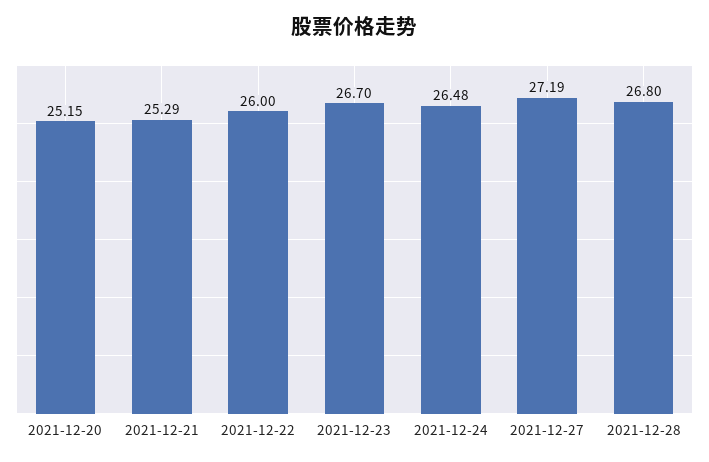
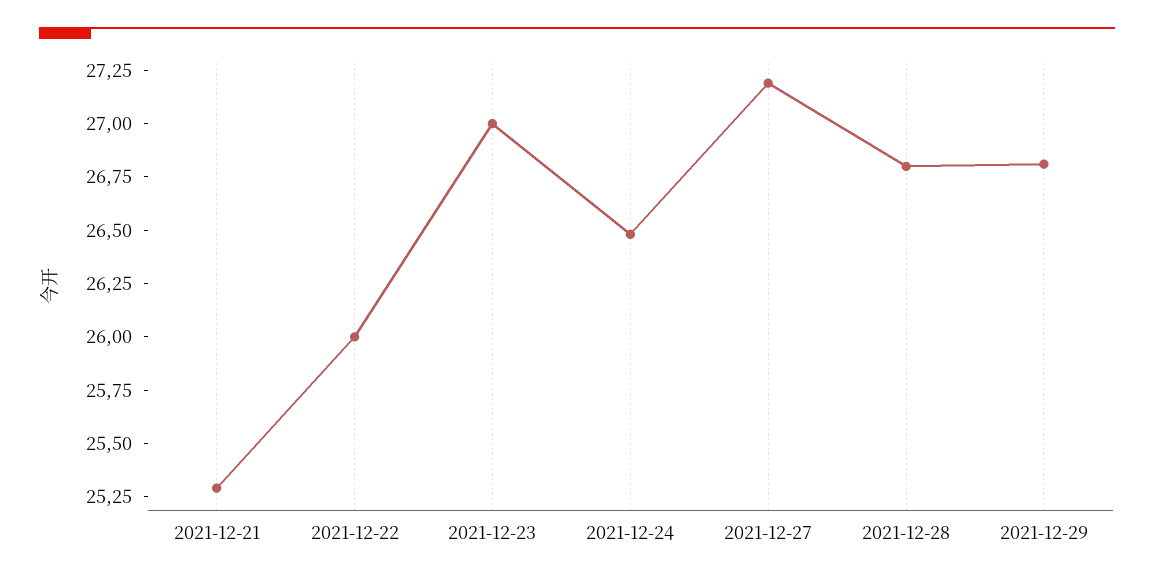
2021-12-20: 25.15 -> none
2021-12-23: 26.7 -> 27
2021-12-29: none -> 26.8

